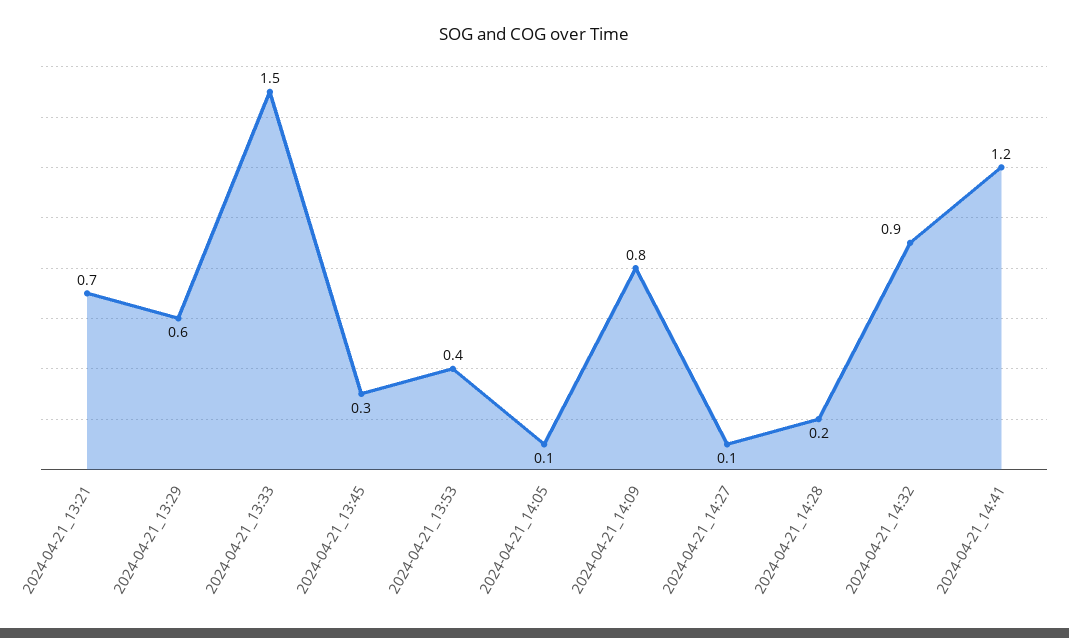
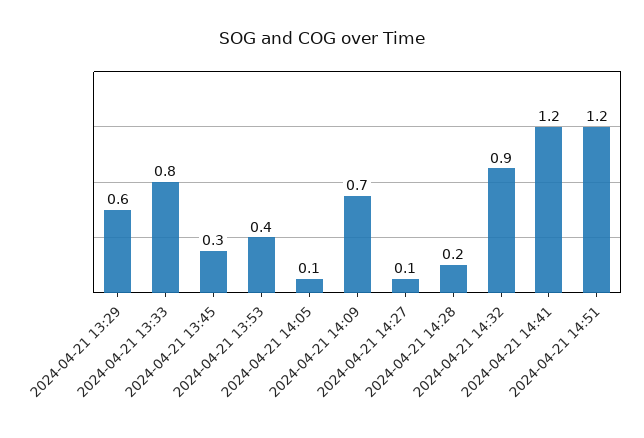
2024-04-21_13:21: 0.7 -> none
2024-04-21_13:33: 1.5 -> 0.8
2024-04-21_14:09: 0.8 -> 0.7
2024-04-21 14:51: none -> 1.2

